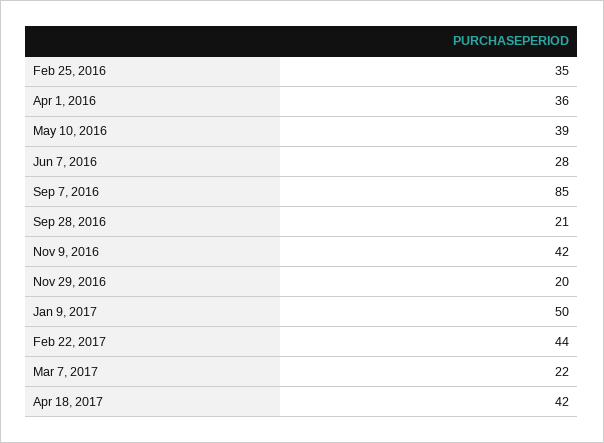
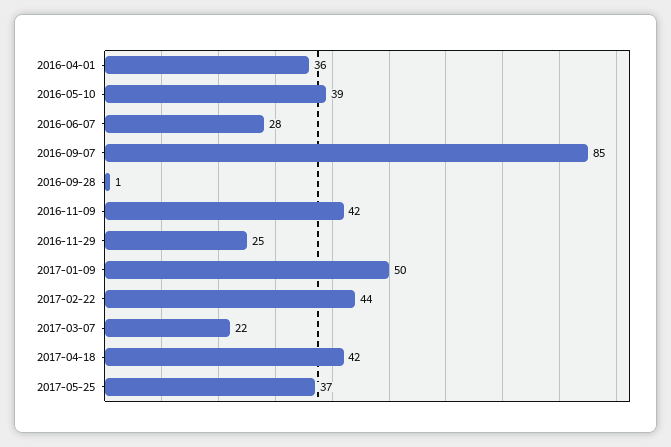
Feb 25, 2016: 35 -> none
Sep 28, 2016: 21 -> 1
Nov 29, 2016: 20 -> 25
2017-05-25: none -> 37

